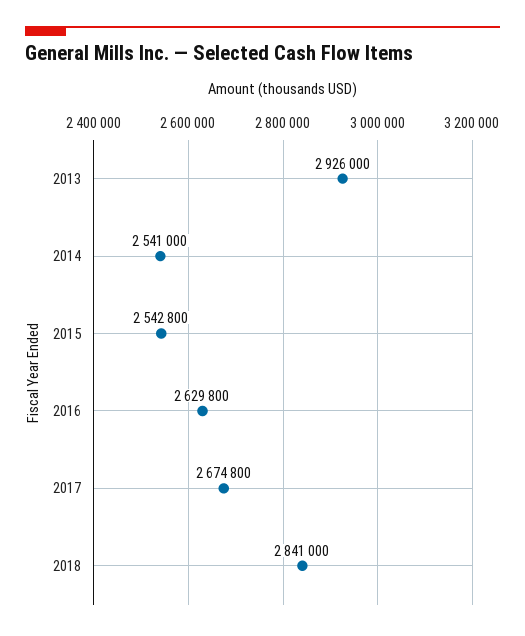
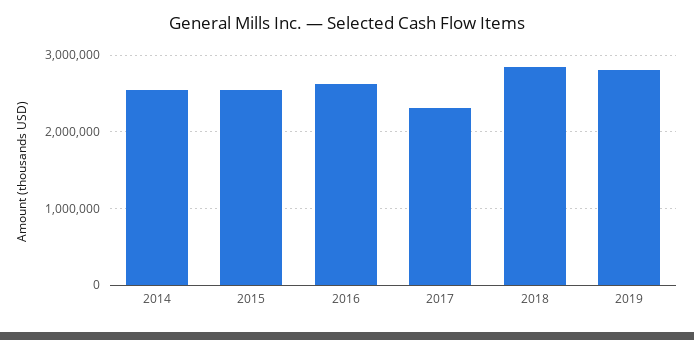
2013: 2926000 -> none
2017: 2674800 -> 2300000
2019: none -> 2800000

